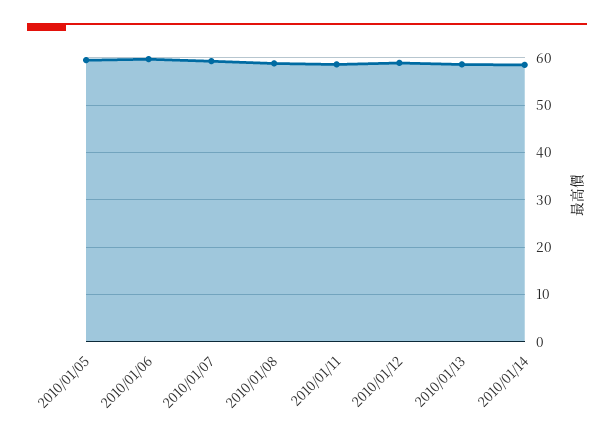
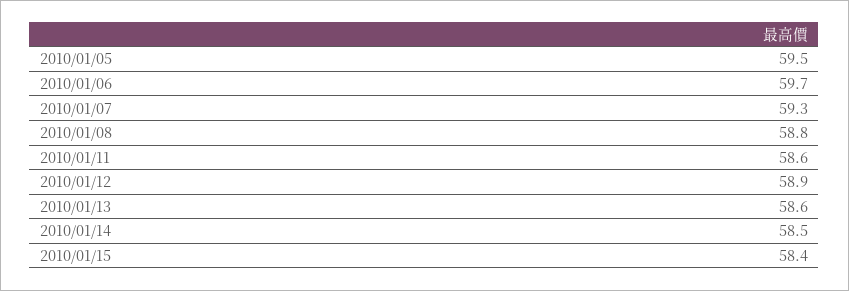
2010/01/15: none -> 58.4

